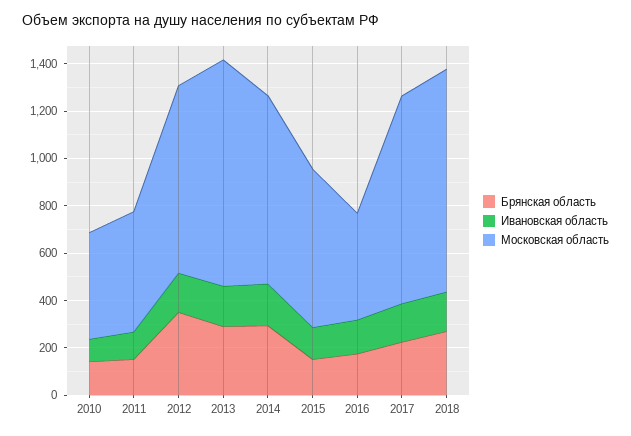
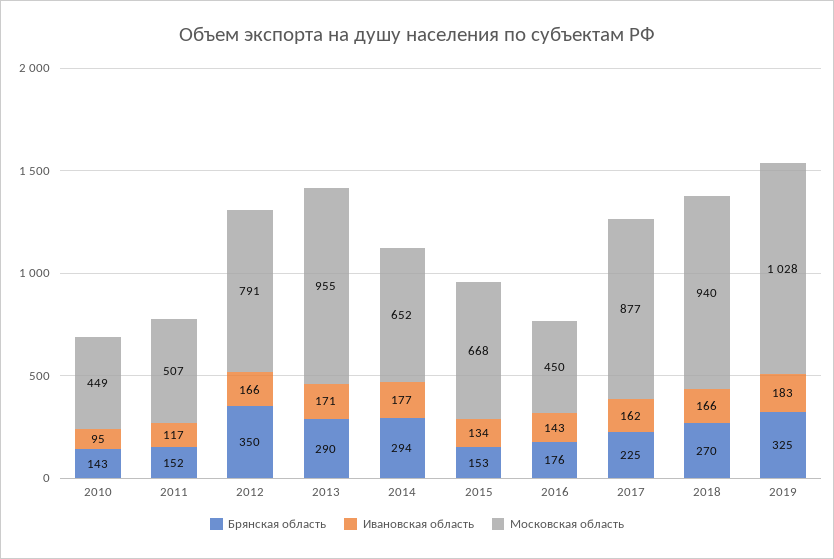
Московская область, 2014: 800 -> 652
Брянская область, 2019: none -> 325
Ивановская область, 2019: none -> 183
Московская область, 2019: none -> 1028

